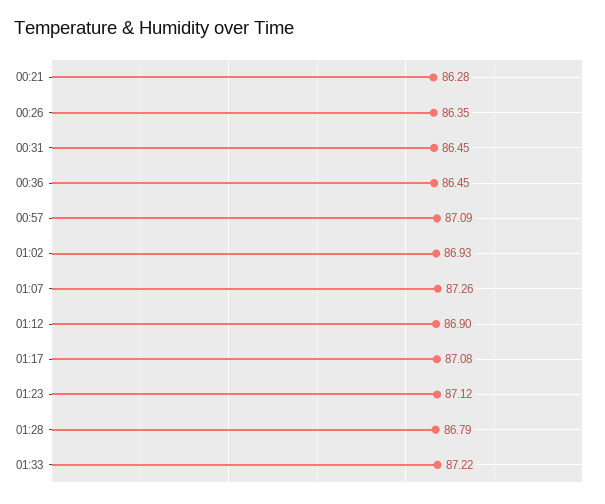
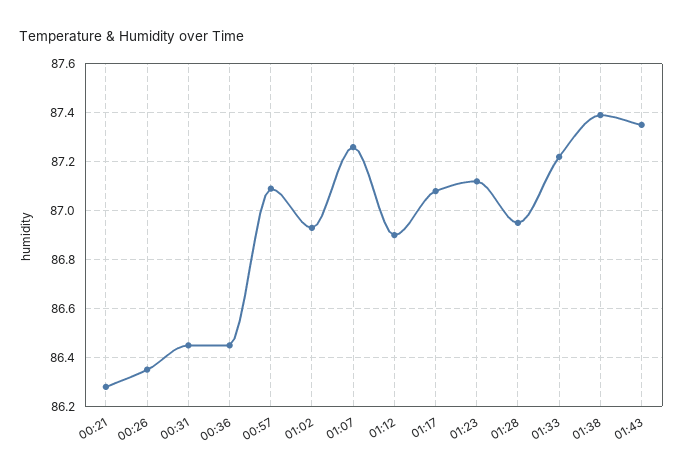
01:28: 86.79 -> 86.95
01:38: none -> 87.4
01:43: none -> 87.35

